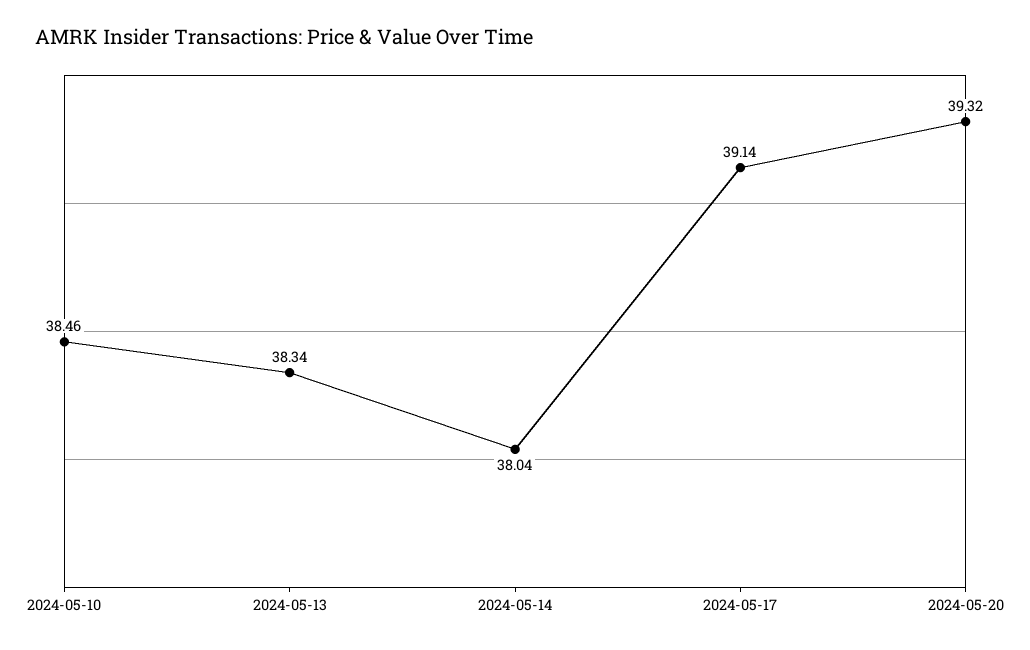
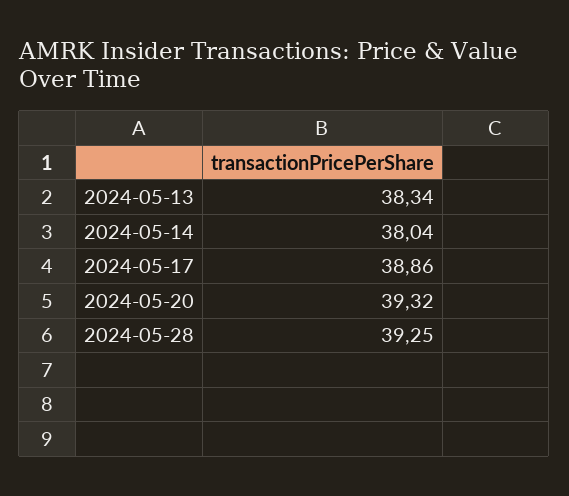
2024-05-10: 38.46 -> none
2024-05-17: 39.14 -> 38.86
2024-05-28: none -> 39.25

